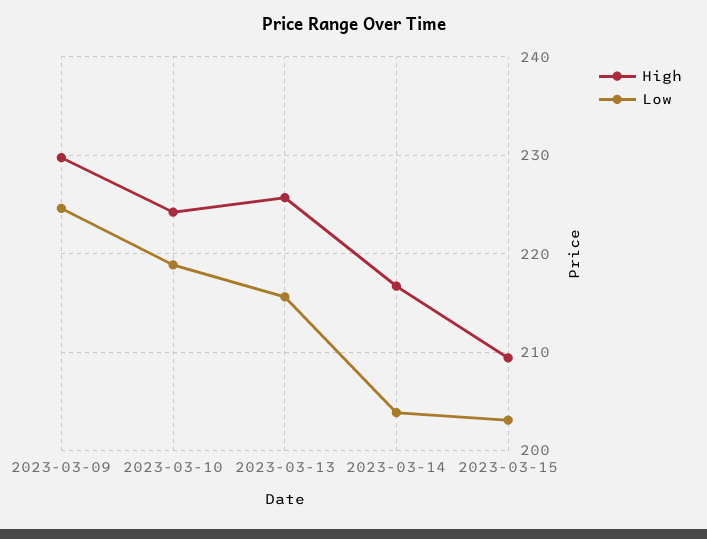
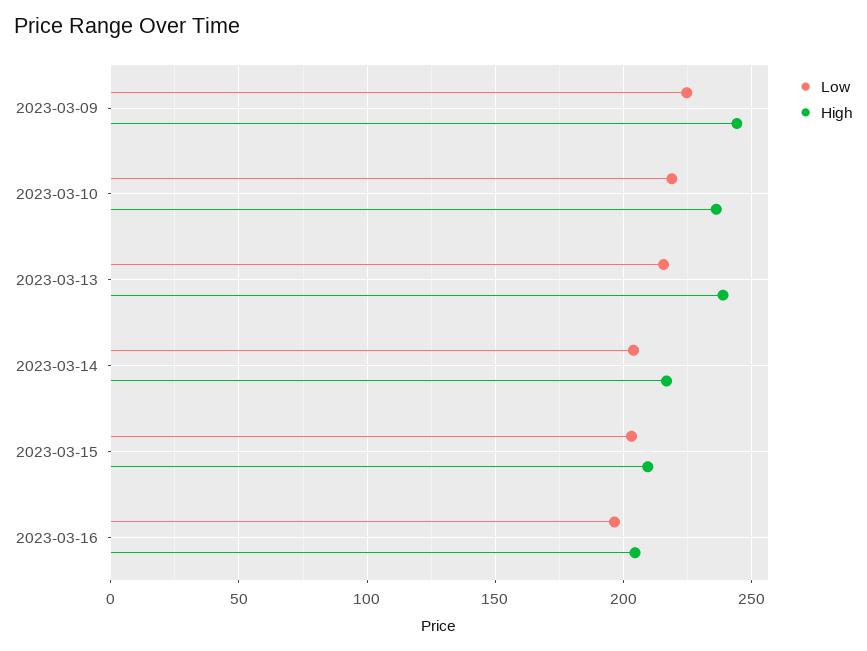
High, 2023-03-09: 230 -> 245
High, 2023-03-10: 224 -> 235
High, 2023-03-13: 226 -> 240
Low, 2023-03-16: none -> 195
High, 2023-03-16: none -> 205

